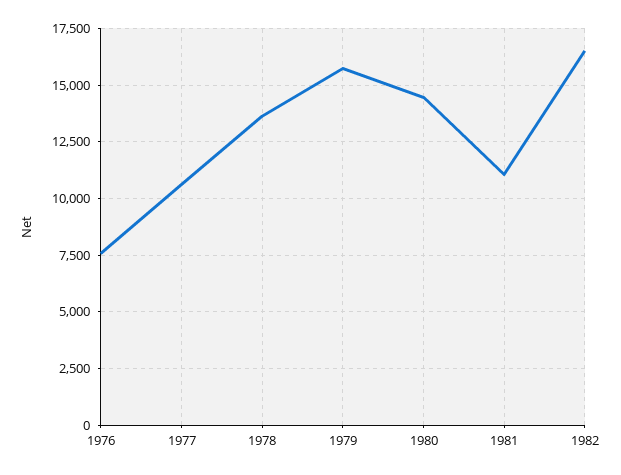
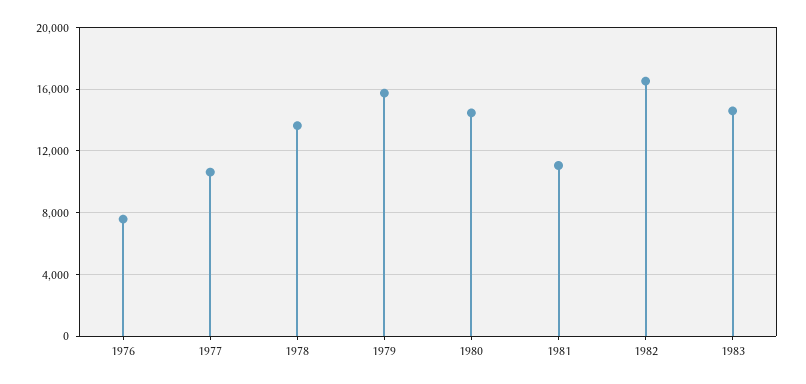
1983: none -> 14500

